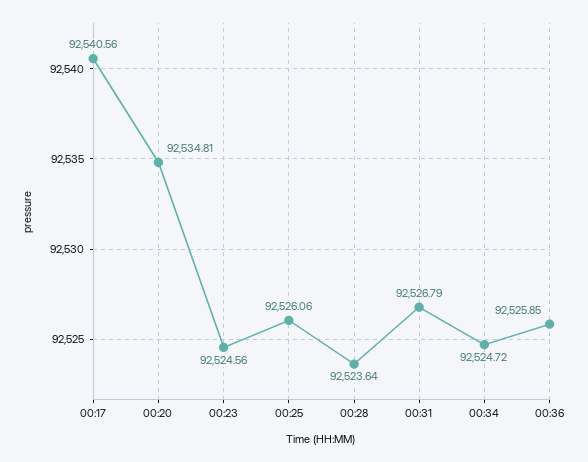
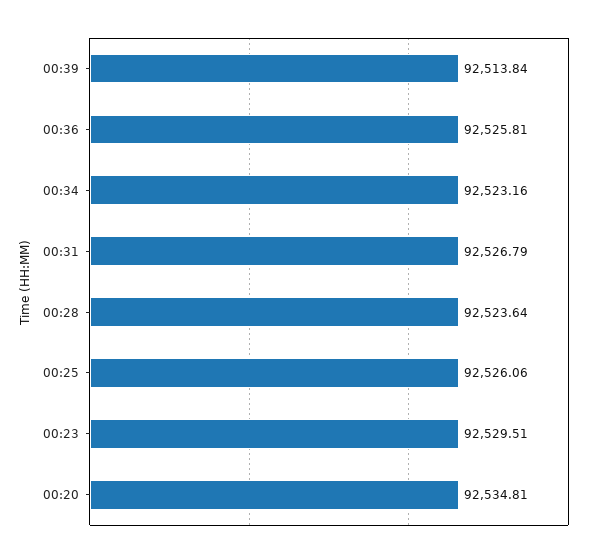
00:17: 92540.56 -> none
00:23: 92524.56 -> 92529.51
00:34: 92524.72 -> 92523.16
00:36: 92525.85 -> 92525.81
00:39: none -> 92513.84

